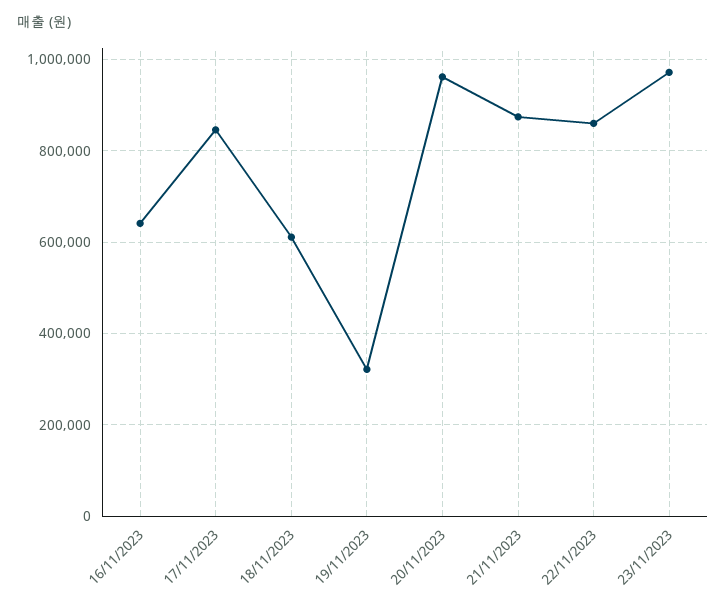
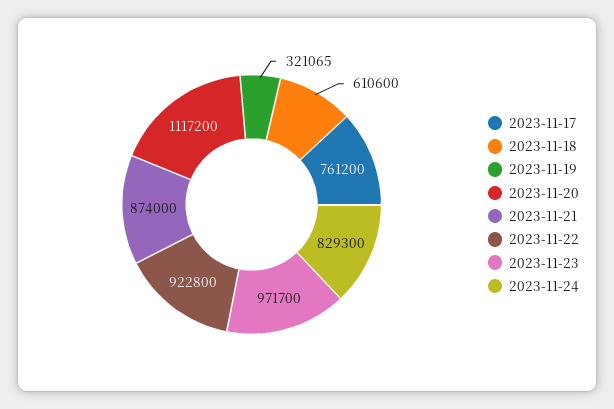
16/11/2023: 640000 -> none
17/11/2023: 840000 -> 761200
20/11/2023: 960000 -> 1117200
22/11/2023: 860000 -> 922800
2023-11-24: none -> 829300

